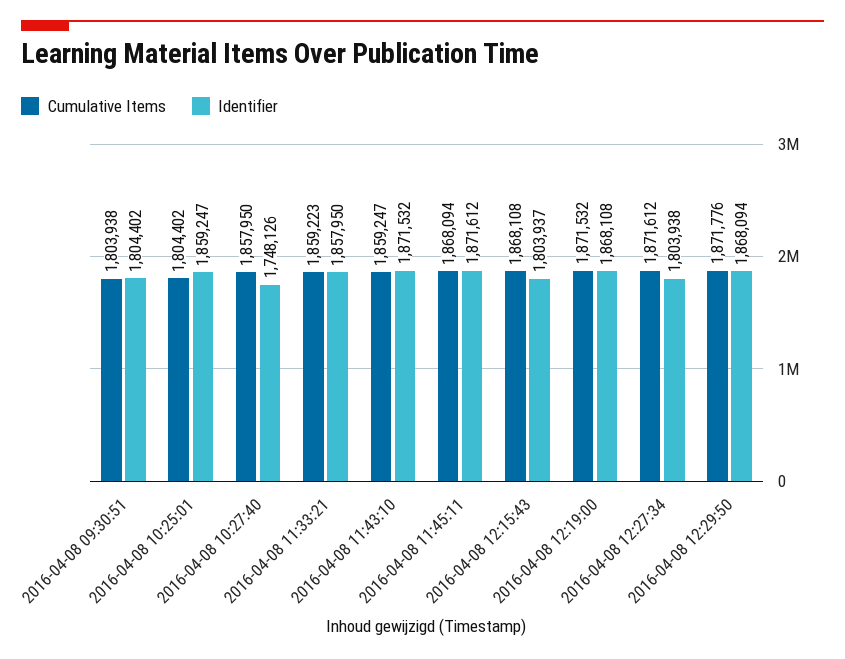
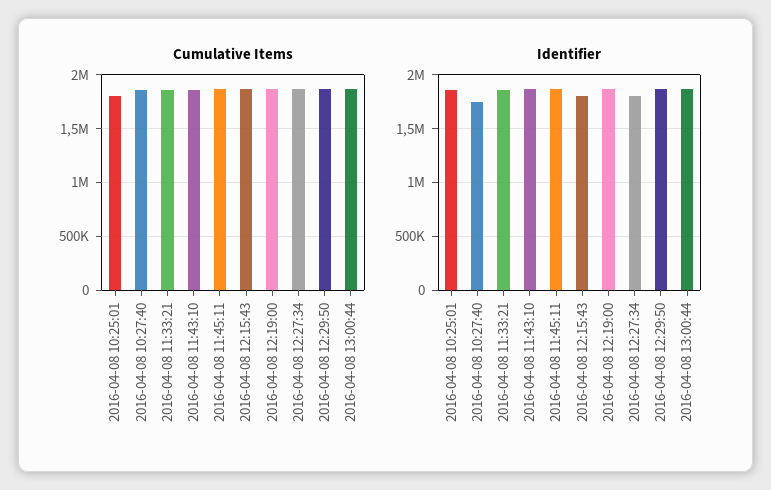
Cumulative Items, 2016-04-08 09:30:51: 1803938 -> none
Identifier, 2016-04-08 09:30:51: 1804402 -> none
Cumulative Items, 2016-04-08 13:00:44: none -> 1900000
Identifier, 2016-04-08 13:00:44: none -> 1900000

